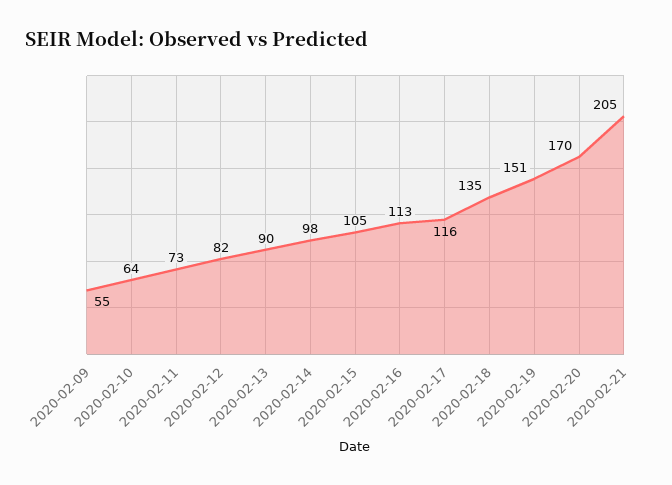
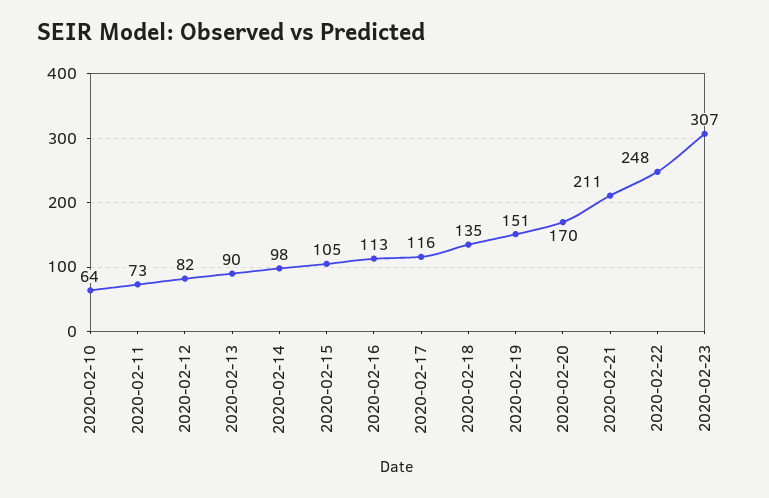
2020-02-09: 55 -> none
2020-02-21: 205 -> 211
2020-02-22: none -> 248
2020-02-23: none -> 307

